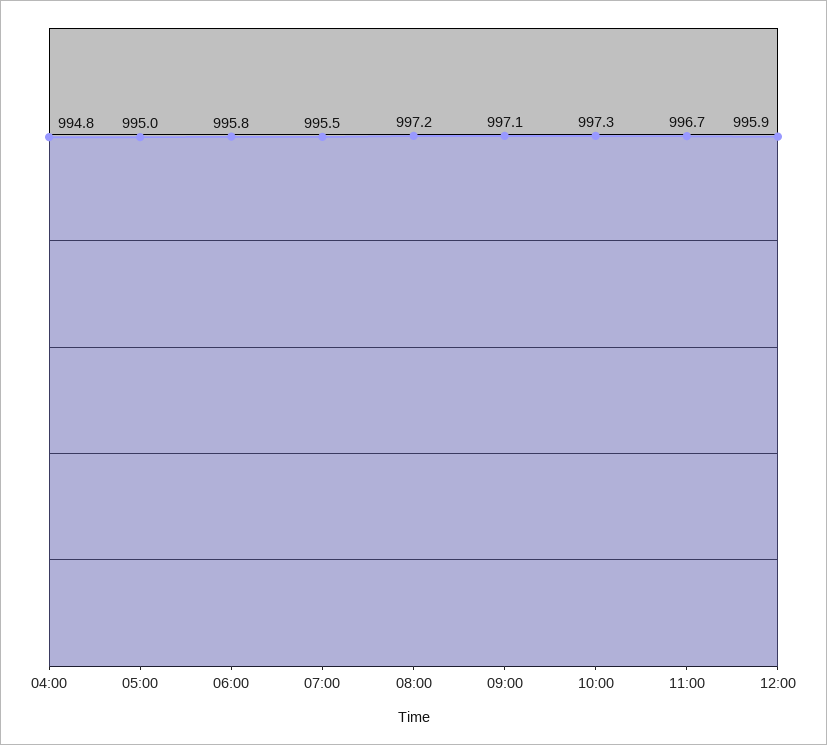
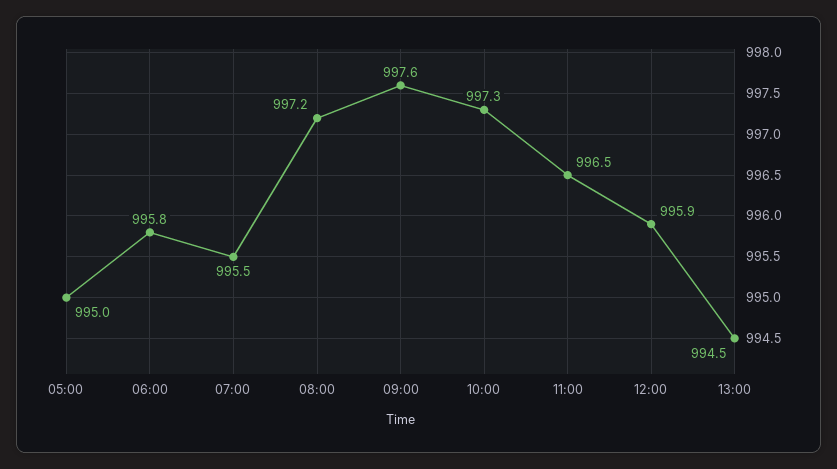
04:00: 994.8 -> none
09:00: 997.1 -> 997.6
11:00: 996.7 -> 996.5
13:00: none -> 994.5

